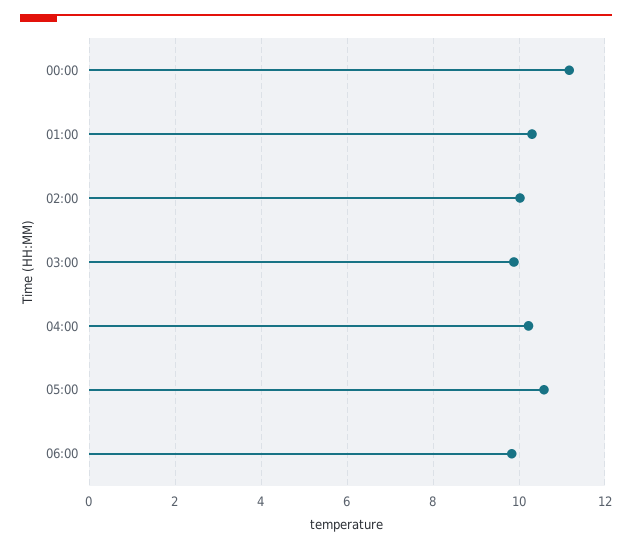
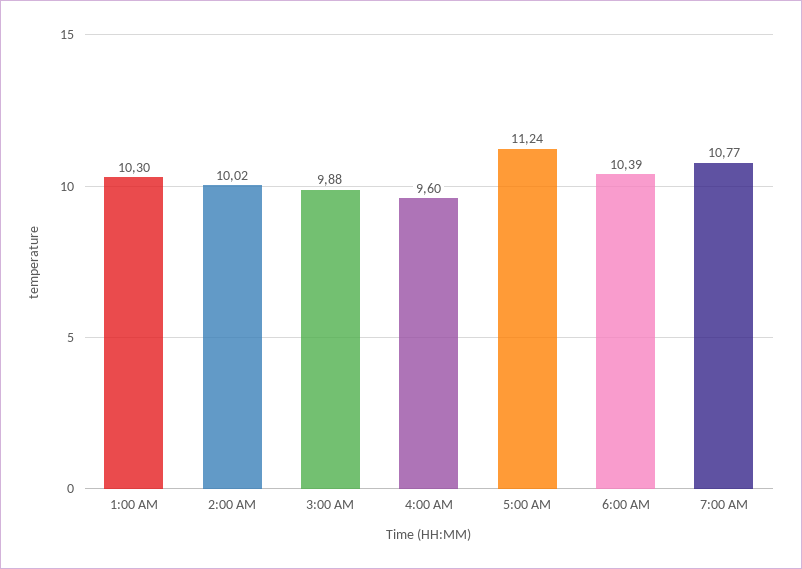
00:00: 11.2 -> none
04:00: 10.2 -> 9.6
05:00: 10.6 -> 11.24
06:00: 9.8 -> 10.39
7:00 AM: none -> 10.77

